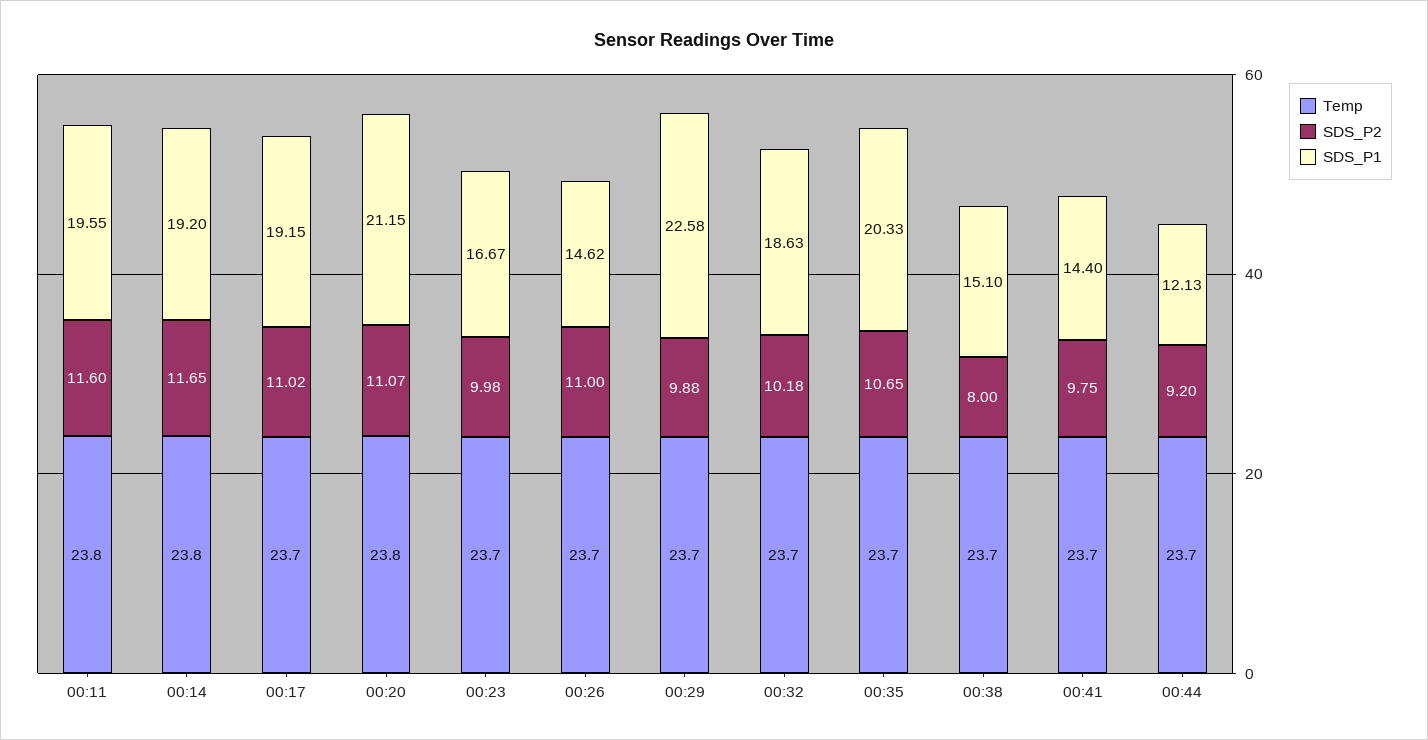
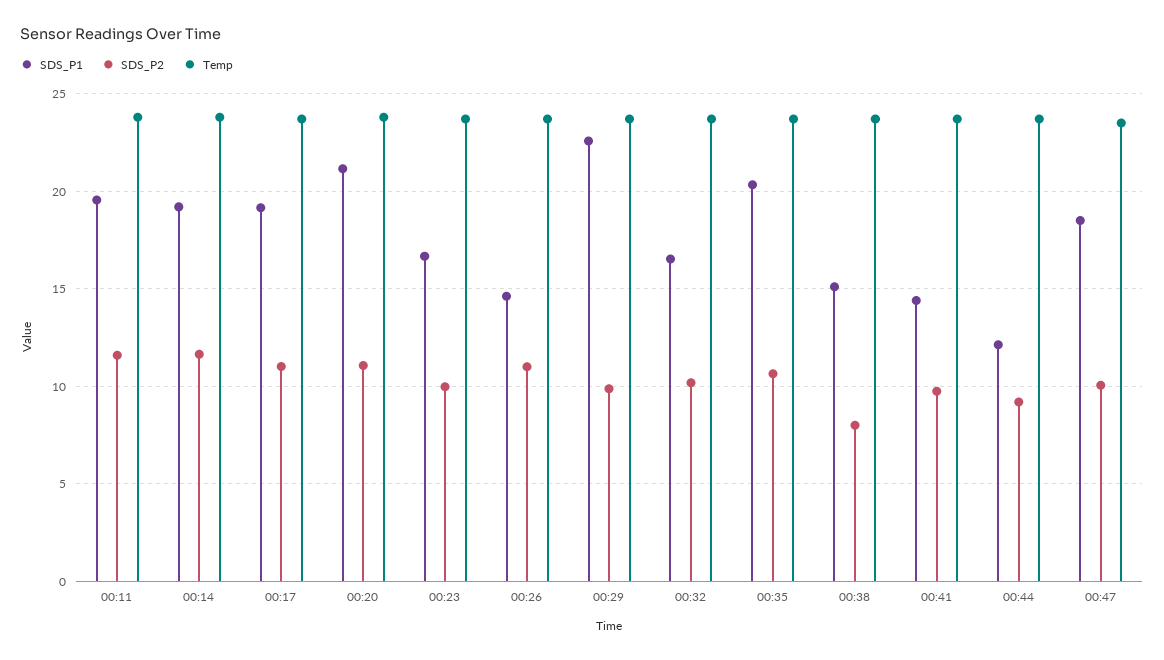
SDS_P1, 00:32: 18.63 -> 16.5
SDS_P1, 00:47: none -> 18.5
SDS_P2, 00:47: none -> 10
Temp, 00:47: none -> 23.5

